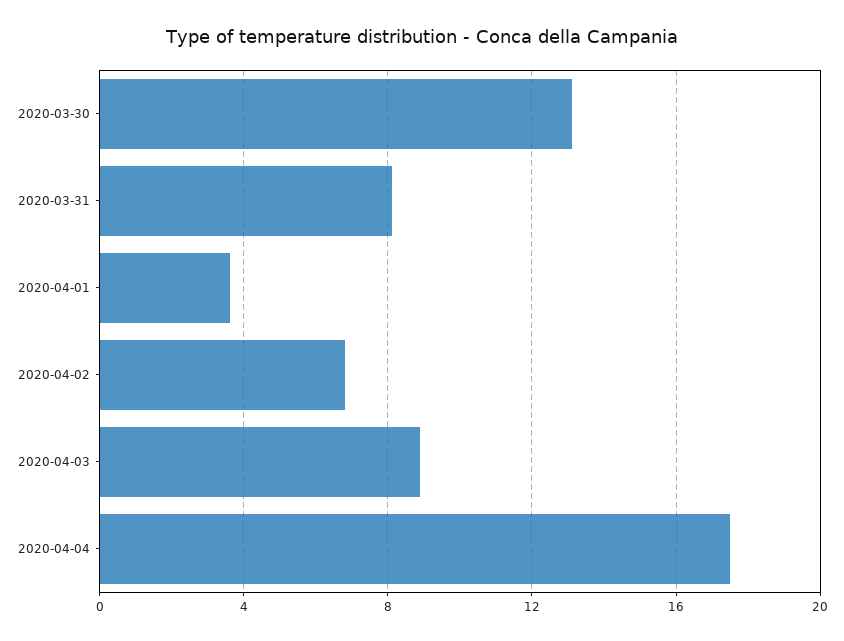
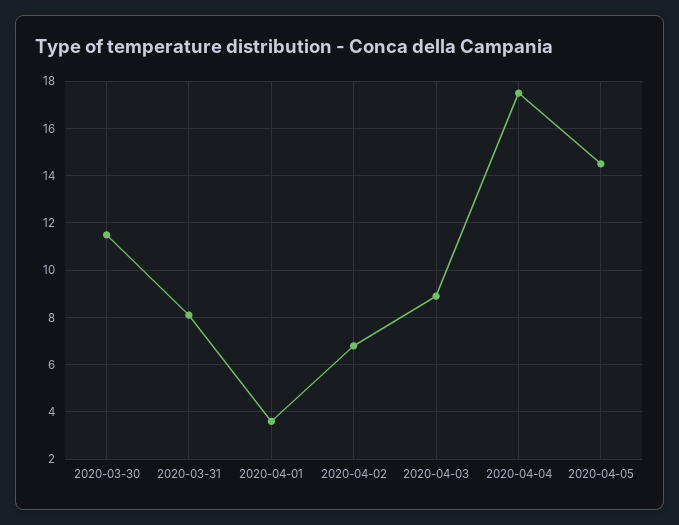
2020-03-30: 13 -> 11.5
2020-04-05: none -> 14.5

